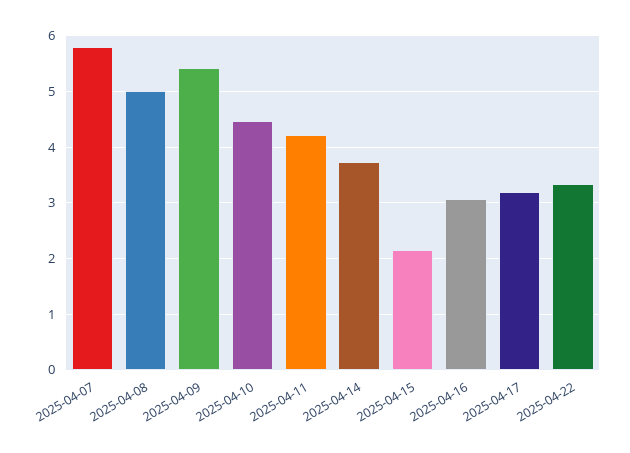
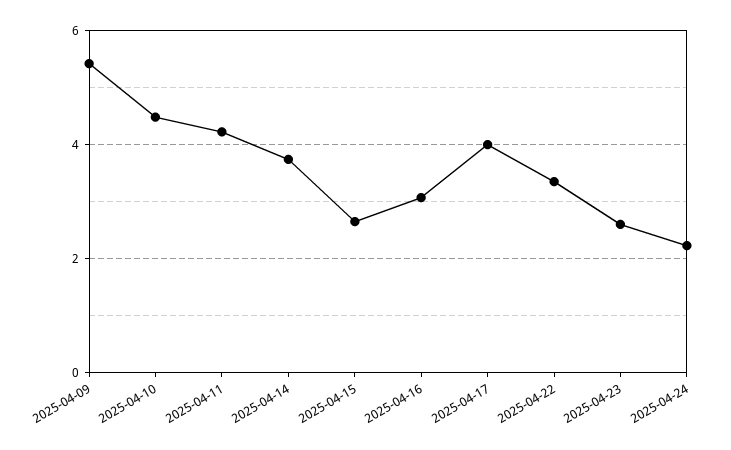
2025-04-07: 5.8 -> none
2025-04-08: 5 -> none
2025-04-15: 2.2 -> 2.6
2025-04-17: 3.2 -> 4
2025-04-23: none -> 2.6
2025-04-24: none -> 2.2

